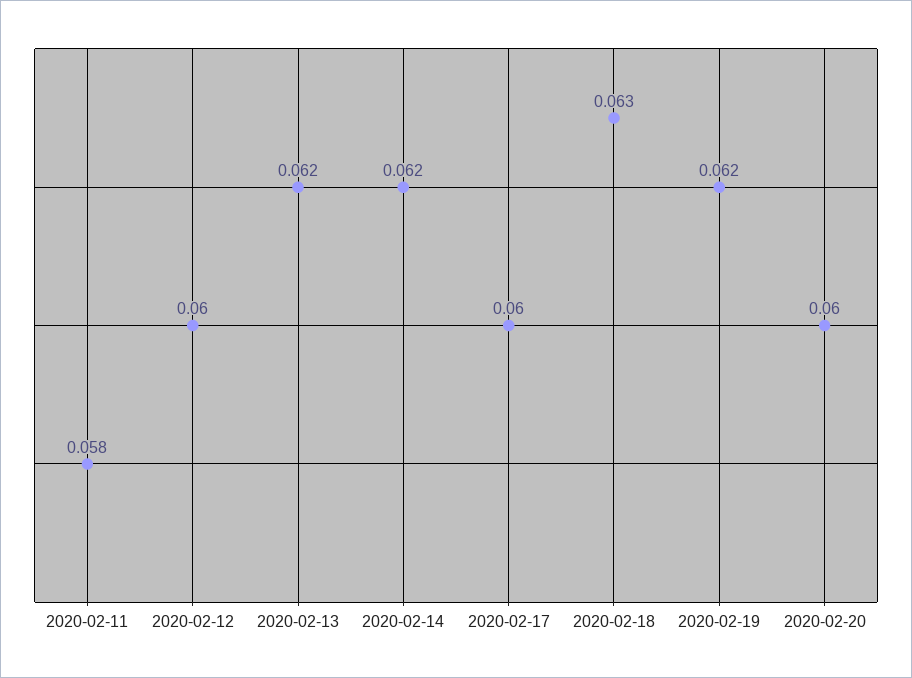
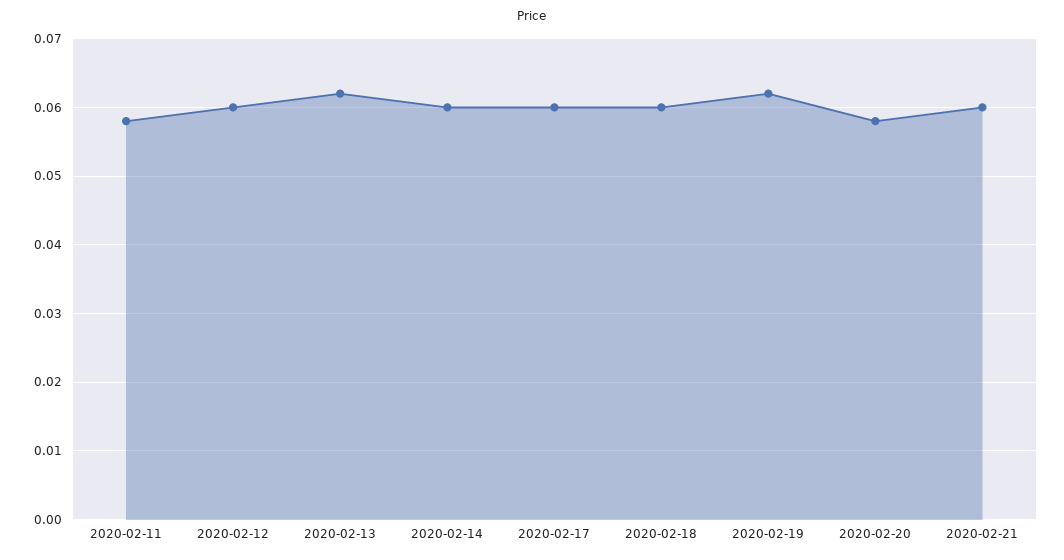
2020-02-14: 0.062 -> 0.06
2020-02-18: 0.063 -> 0.06
2020-02-20: 0.06 -> 0.058
2020-02-21: none -> 0.06

